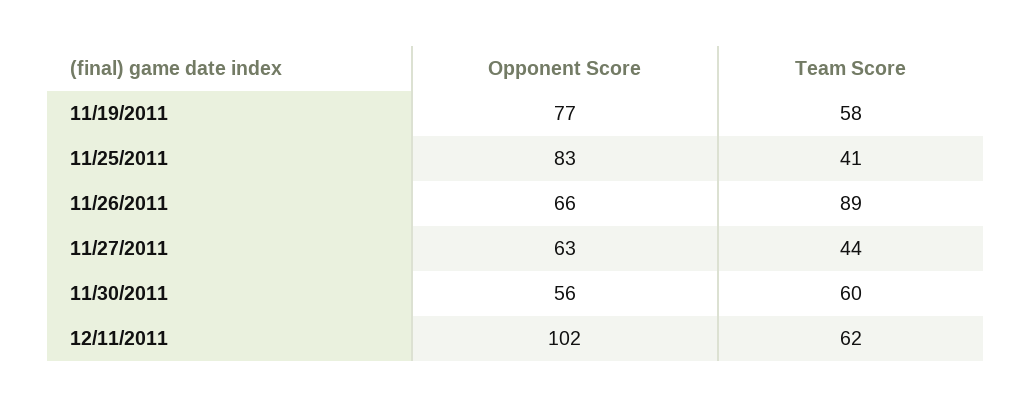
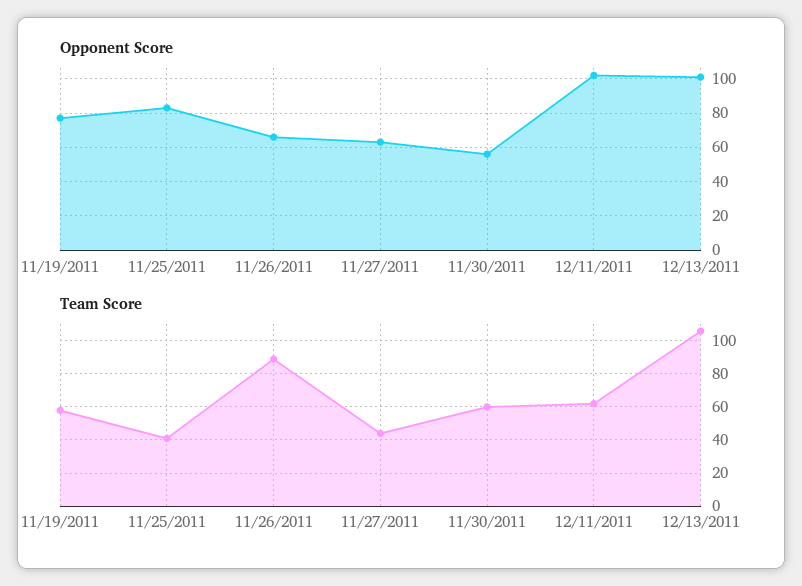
Opponent Score, 12/13/2011: none -> 100
Team Score, 12/13/2011: none -> 105

